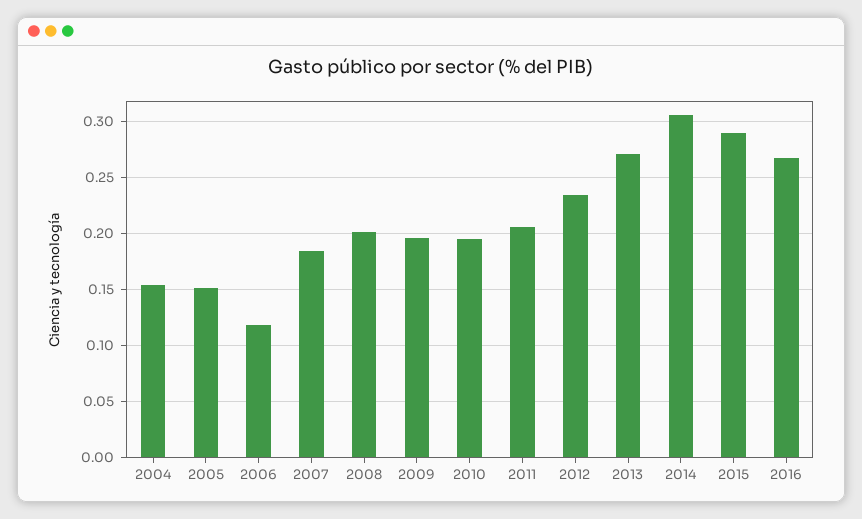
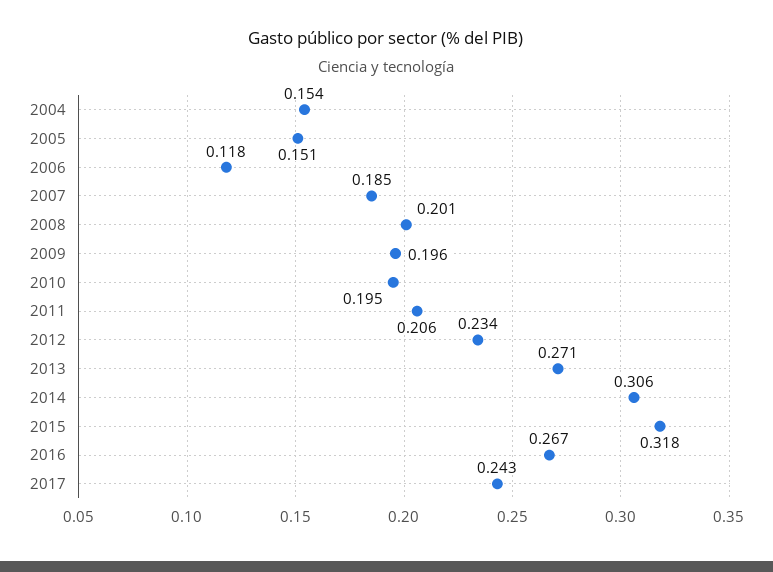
2015: 0.29 -> 0.318
2017: none -> 0.243

